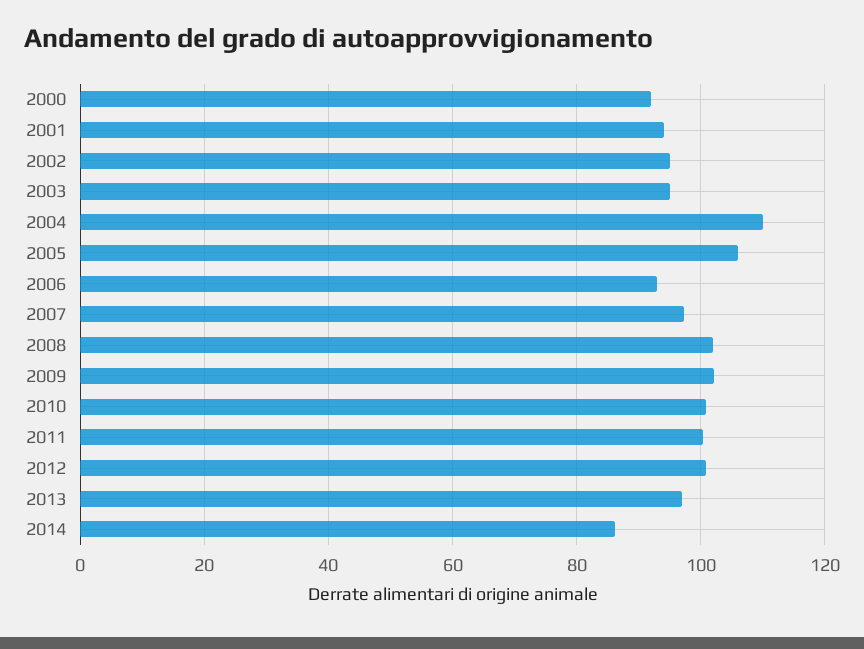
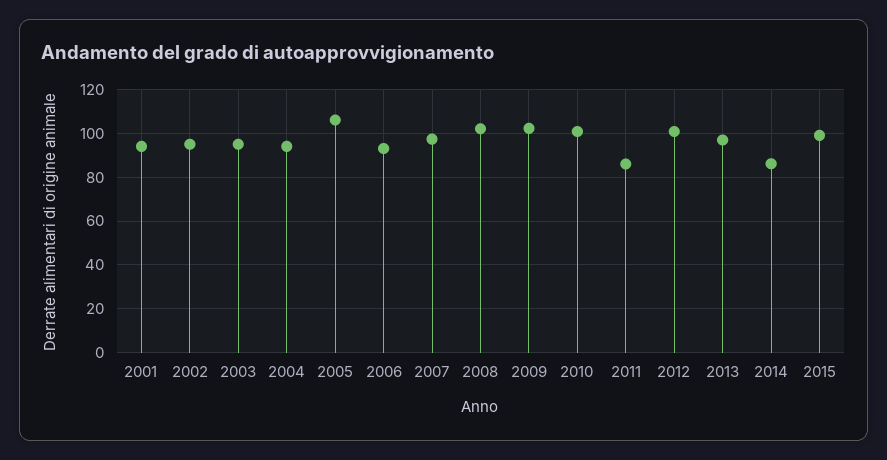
2000: 92 -> none
2004: 110 -> 95
2011: 100 -> 85
2015: none -> 100

